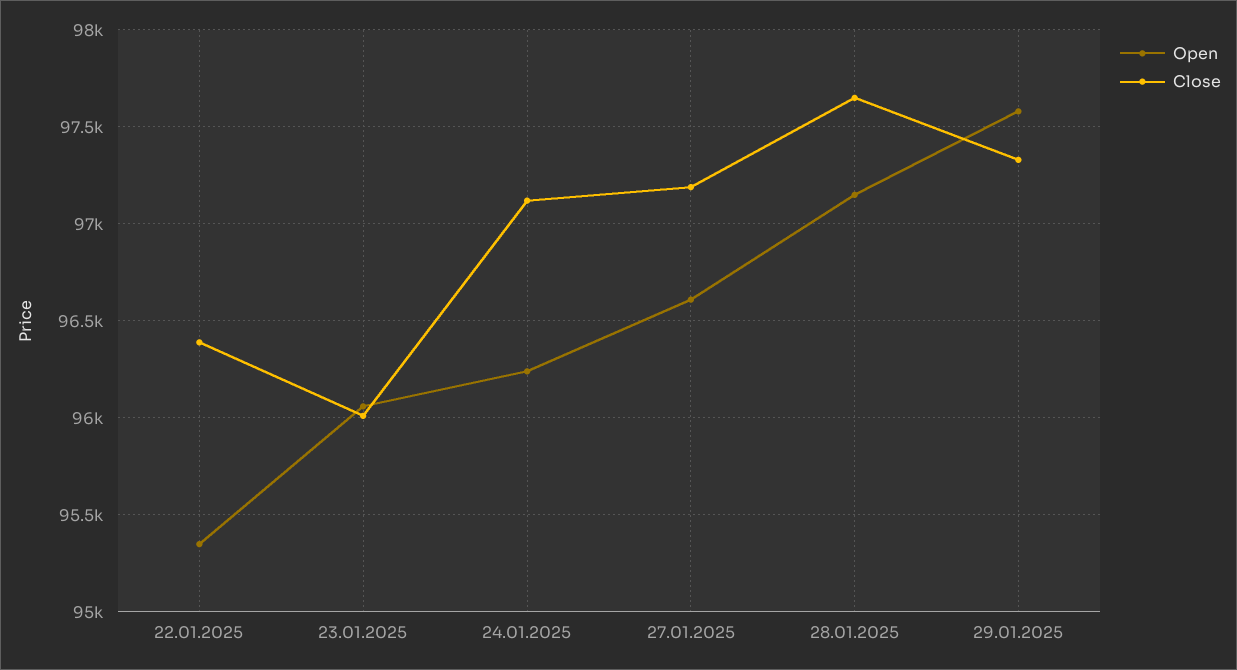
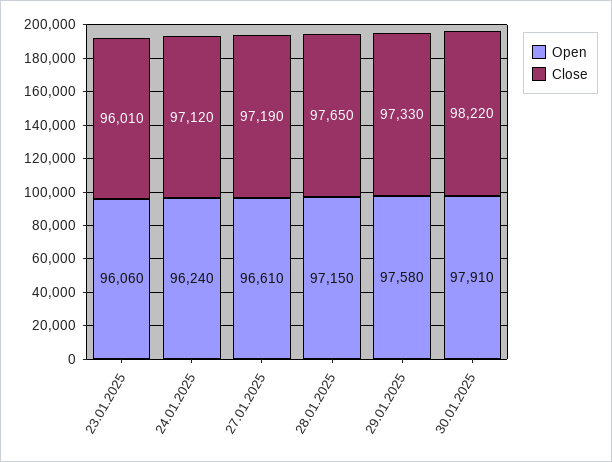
Open, 22.01.2025: 95350 -> none
Close, 22.01.2025: 96400 -> none
Open, 30.01.2025: none -> 97910
Close, 30.01.2025: none -> 98220

